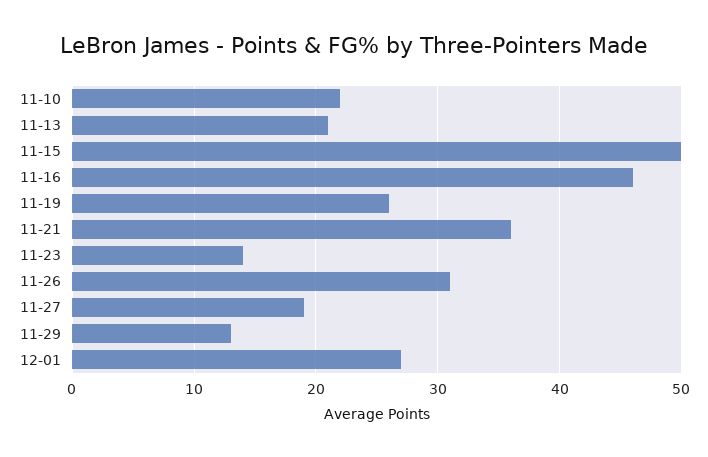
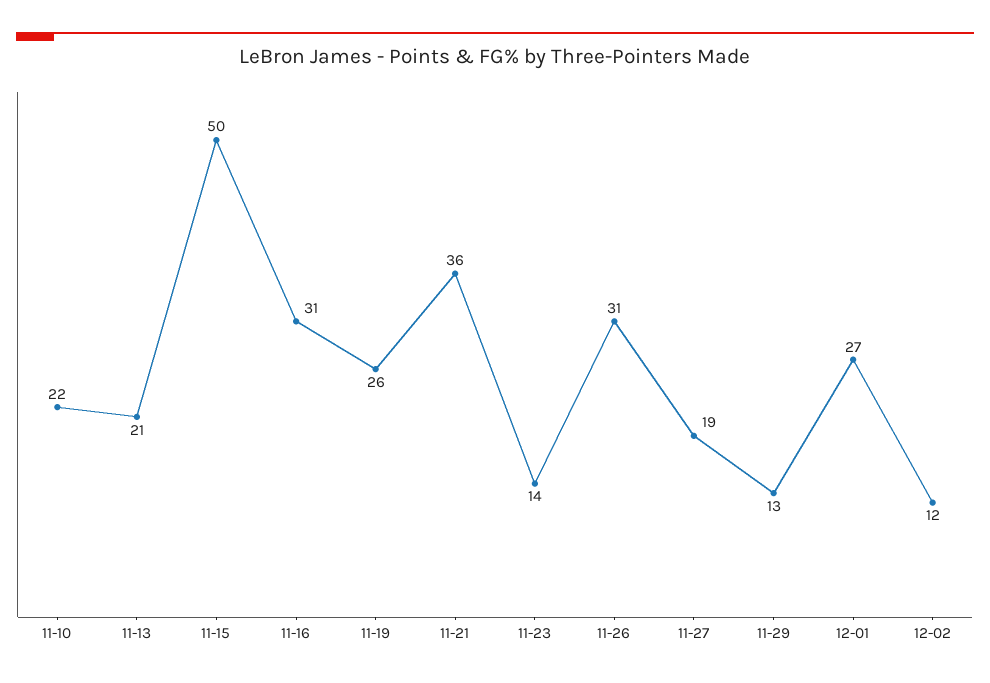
11-16: 46 -> 31
12-02: none -> 12

